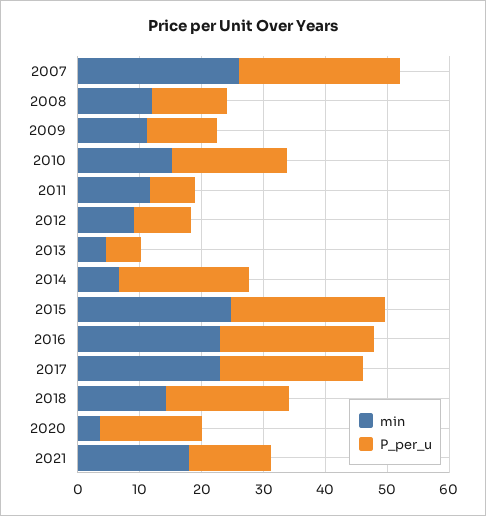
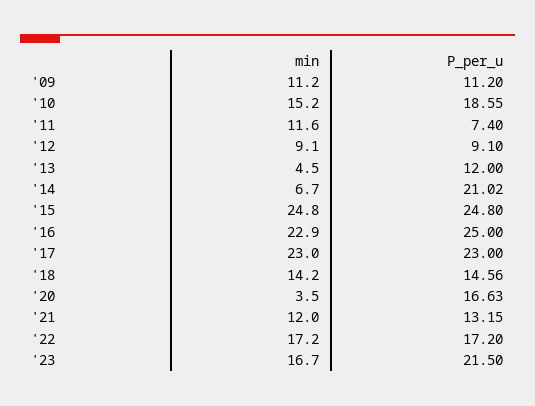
min, 2007: 26 -> none
P_per_u, 2007: 26 -> none
min, 2008: 12 -> none
P_per_u, 2008: 12 -> none
P_per_u, 2013: 6 -> 12
P_per_u, 2018: 20 -> 14.56
min, 2021: 18 -> 12
min, '22: none -> 17.2
P_per_u, '22: none -> 17.2
min, '23: none -> 16.7
P_per_u, '23: none -> 21.5

